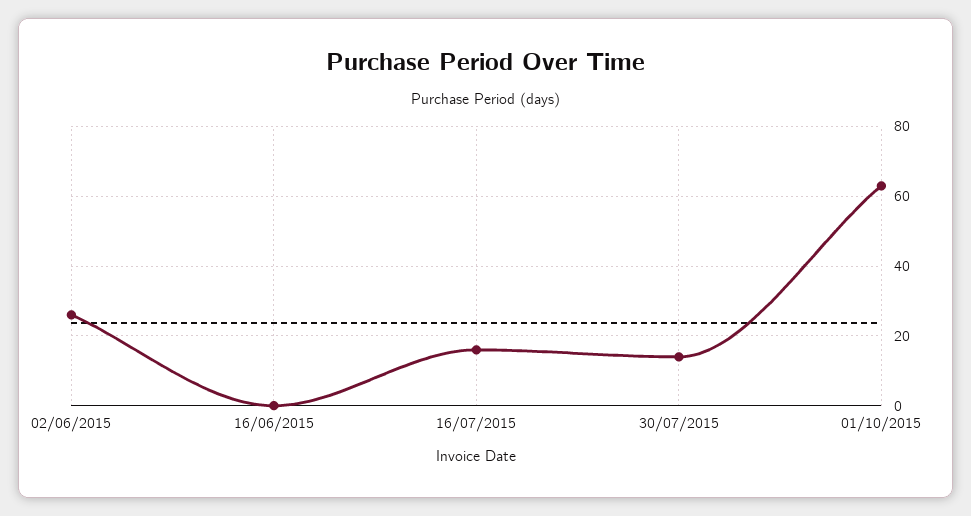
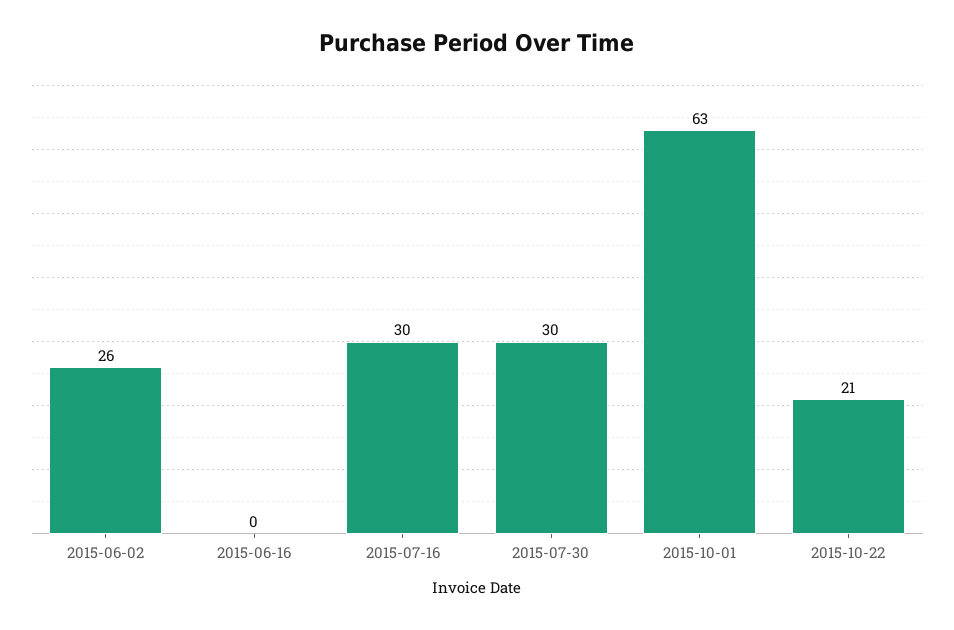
16/07/2015: 15 -> 30
30/07/2015: 15 -> 30
2015-10-22: none -> 21

